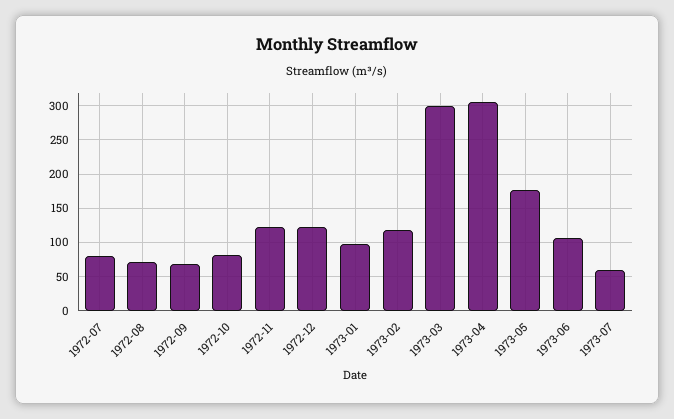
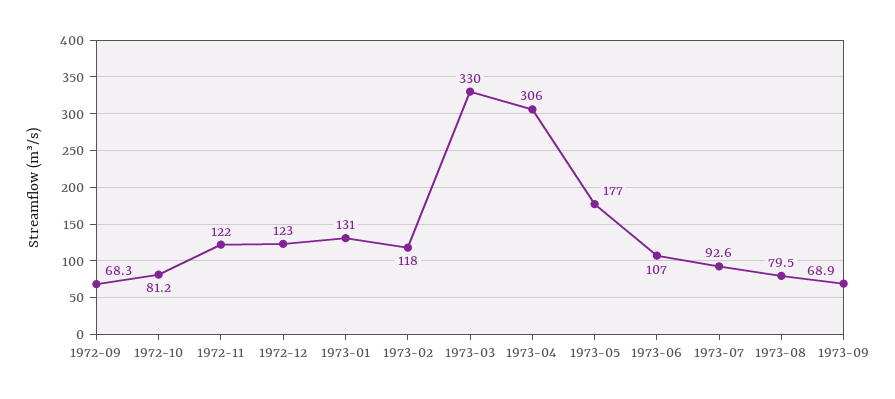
1972-07: 80 -> none
1972-08: 70 -> none
1973-01: 100 -> 131
1973-03: 300 -> 330
1973-07: 60 -> 92.6
1973-08: none -> 79.5
1973-09: none -> 68.9

